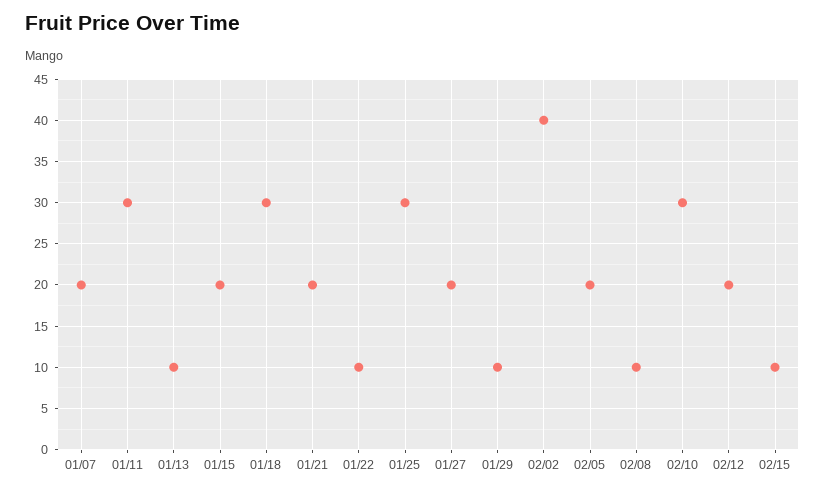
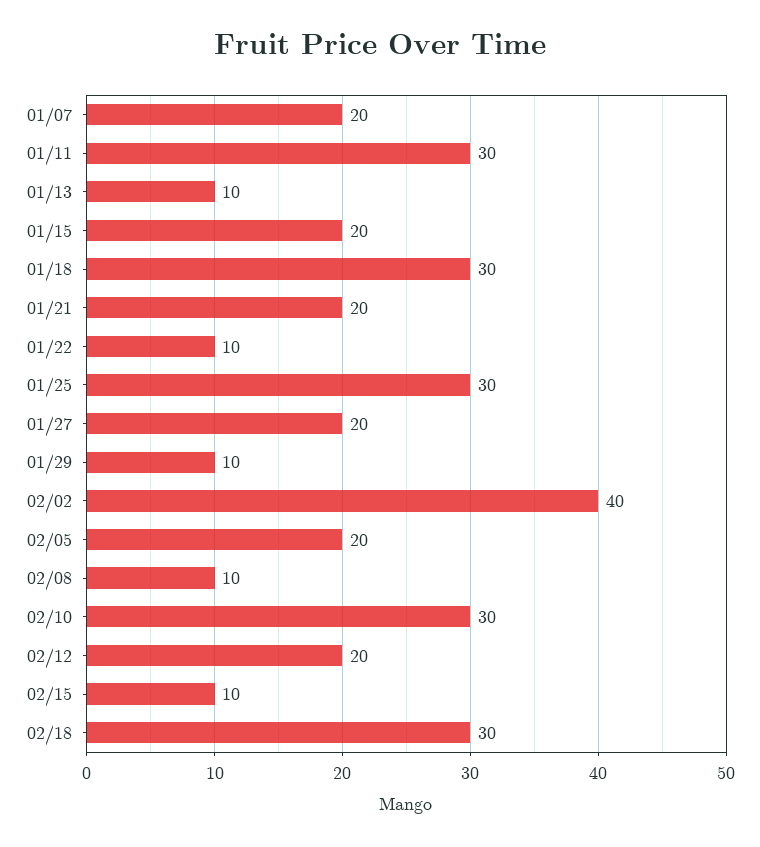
02/18: none -> 30

